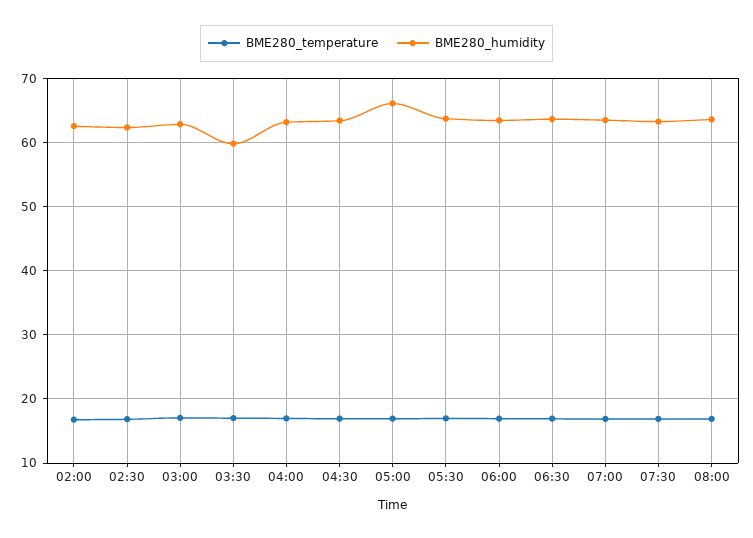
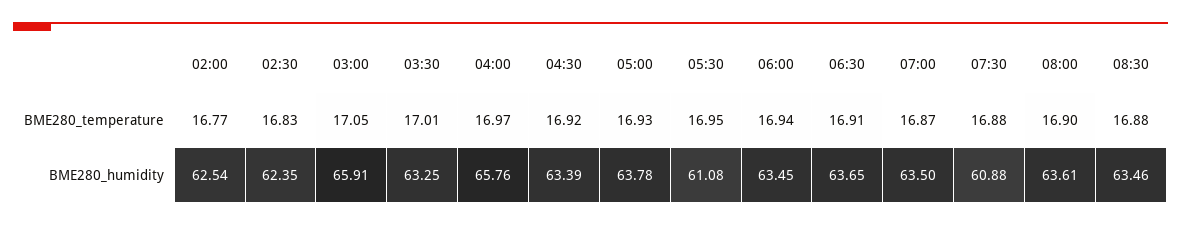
BME280_humidity, 03:00: 63 -> 65.91
BME280_humidity, 03:30: 60 -> 63.25
BME280_humidity, 04:00: 63 -> 65.76
BME280_humidity, 05:00: 66 -> 63.78
BME280_humidity, 05:30: 64 -> 61.08
BME280_humidity, 07:30: 63 -> 60.88
BME280_temperature, 08:30: none -> 16.88
BME280_humidity, 08:30: none -> 63.46

